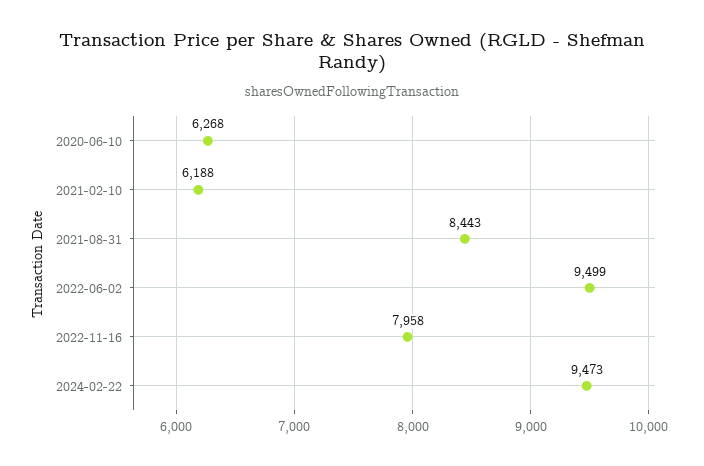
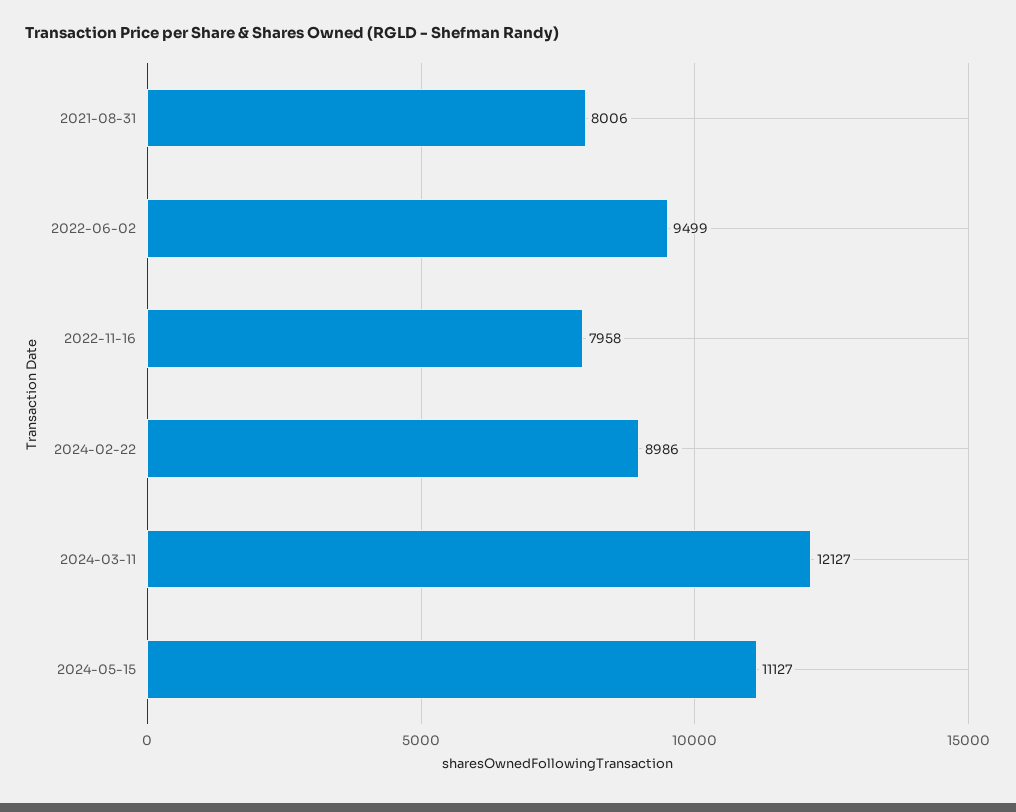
2020-06-10: 6268 -> none
2021-02-10: 6188 -> none
2021-08-31: 8443 -> 8006
2024-02-22: 9473 -> 8986
2024-03-11: none -> 12127
2024-05-15: none -> 11127

